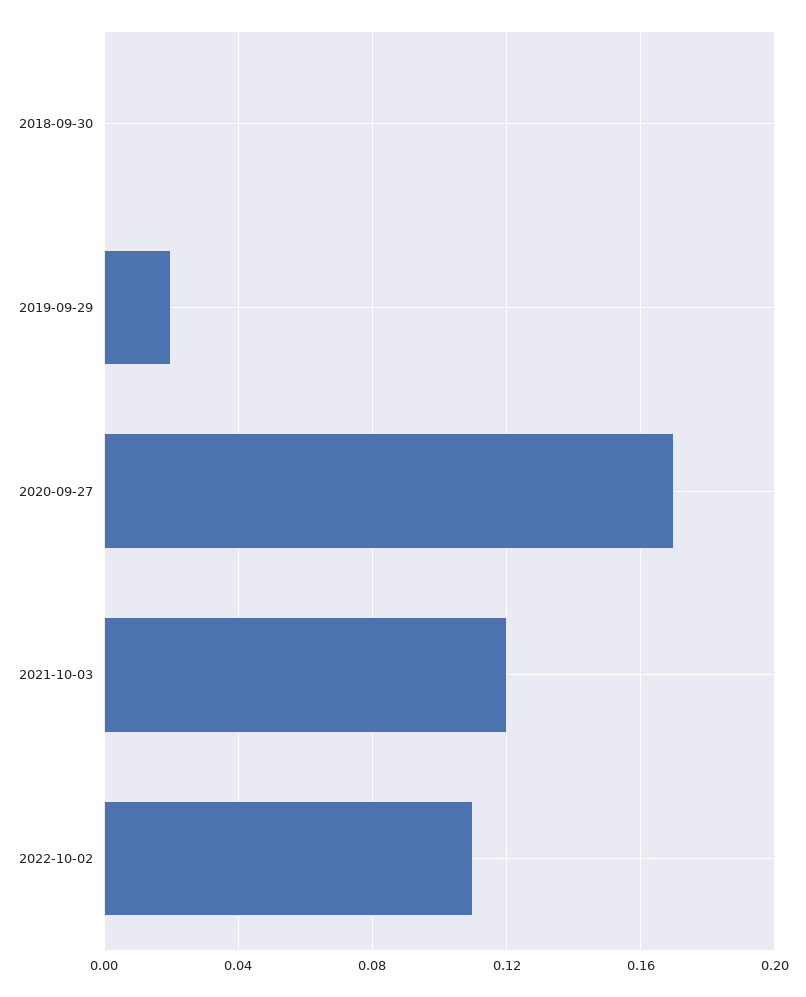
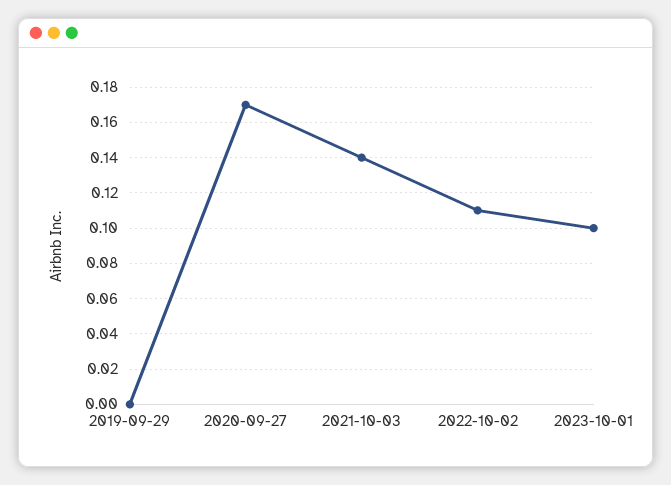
2018-09-30: 0 -> none
2019-09-29: 0.02 -> 0
2021-10-03: 0.12 -> 0.14
2023-10-01: none -> 0.1

